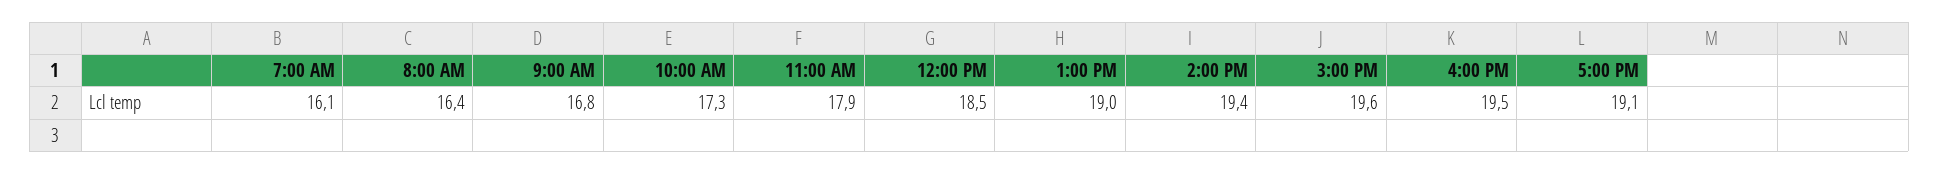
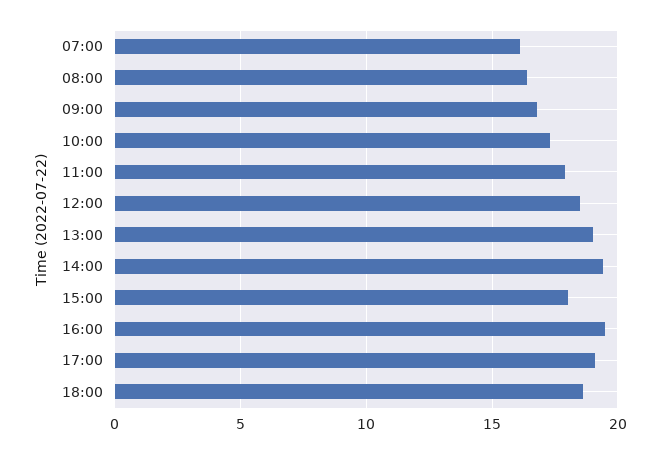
3:00 PM: 19.6 -> 18
18:00: none -> 18.5

